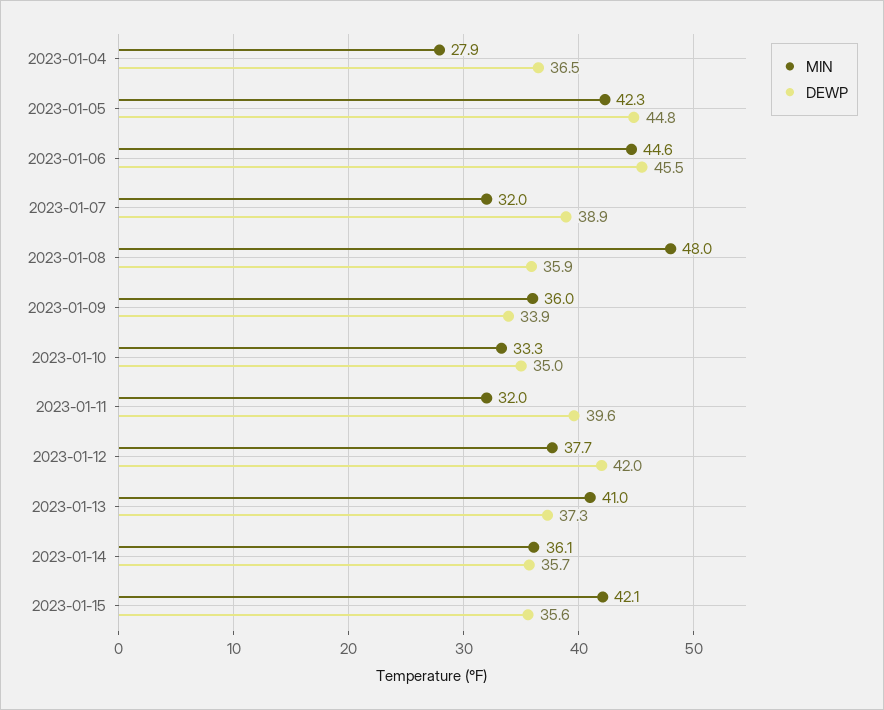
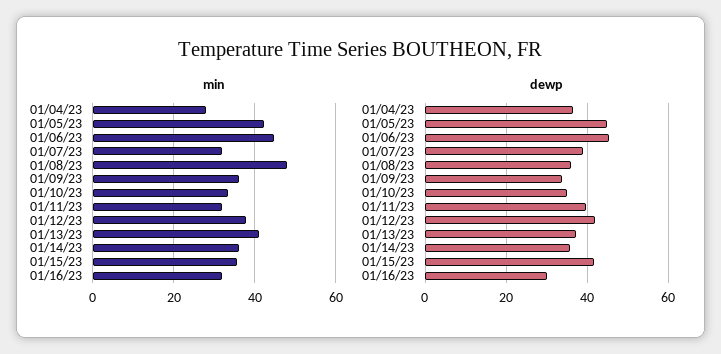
MIN, 2023-01-15: 42.1 -> 36
DEWP, 2023-01-15: 35.6 -> 42
MIN, 01/16/23: none -> 32
DEWP, 01/16/23: none -> 30

